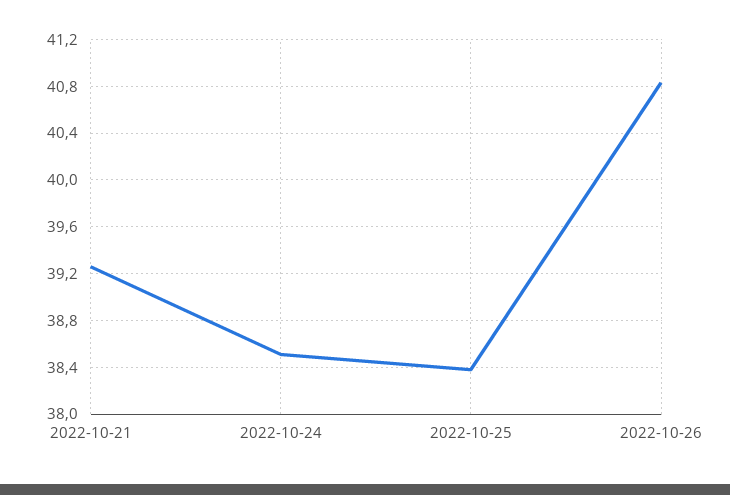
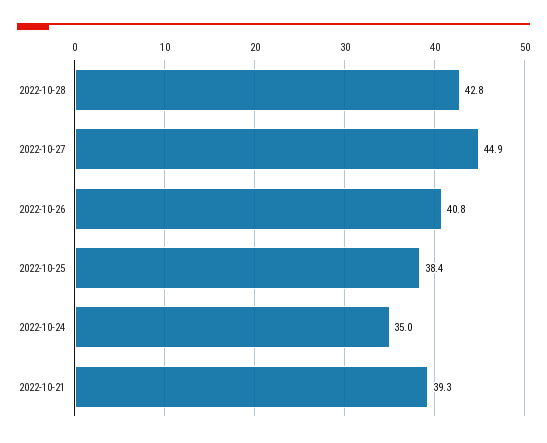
2022-10-24: 38.5 -> 35
2022-10-28: none -> 42.8
2022-10-27: none -> 44.9

